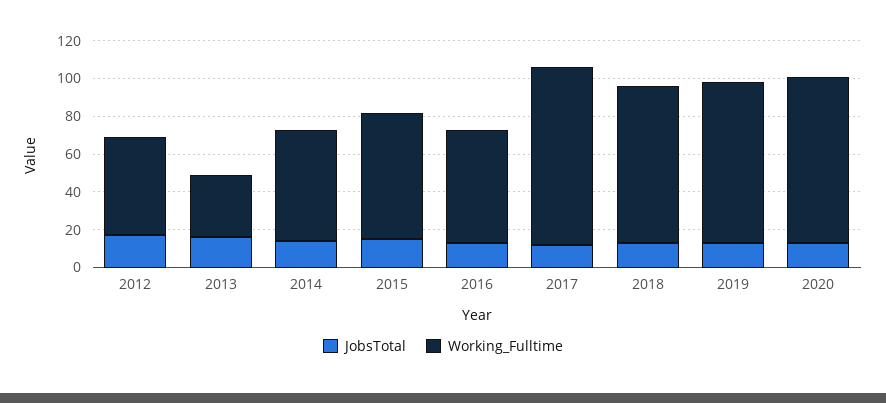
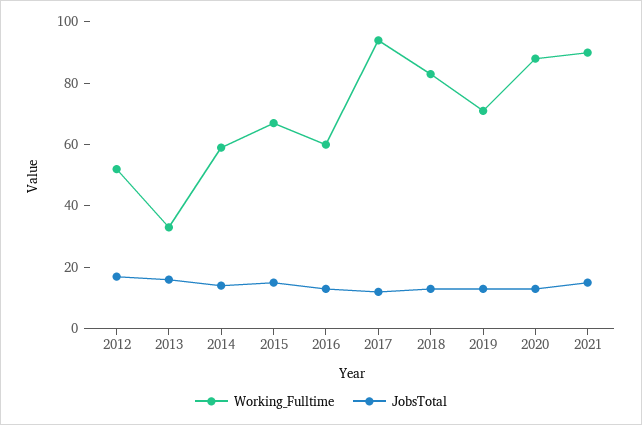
Working_Fulltime, 2019: 85 -> 70
Working_Fulltime, 2021: none -> 90
JobsTotal, 2021: none -> 15

